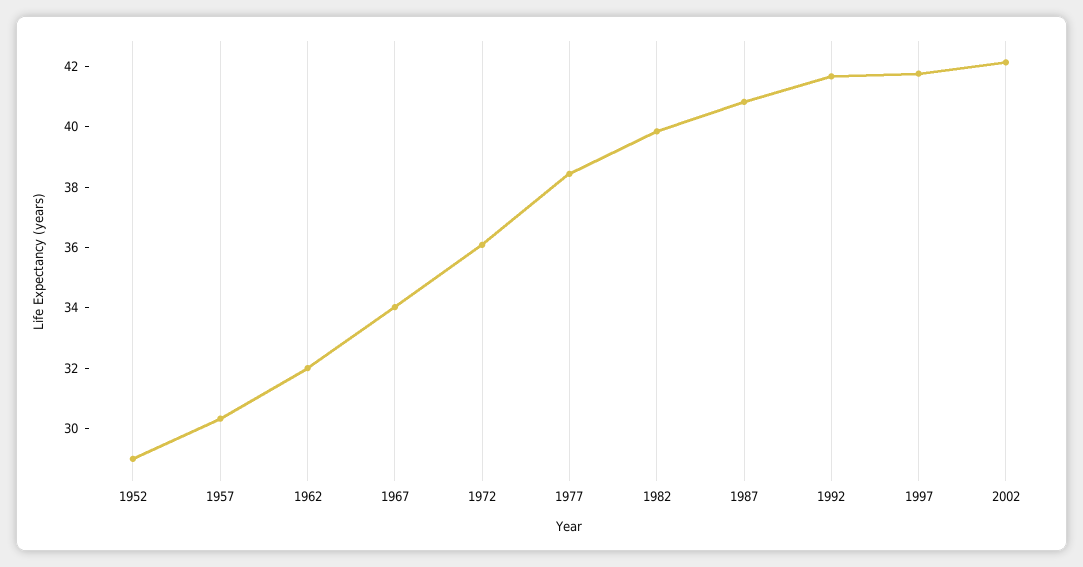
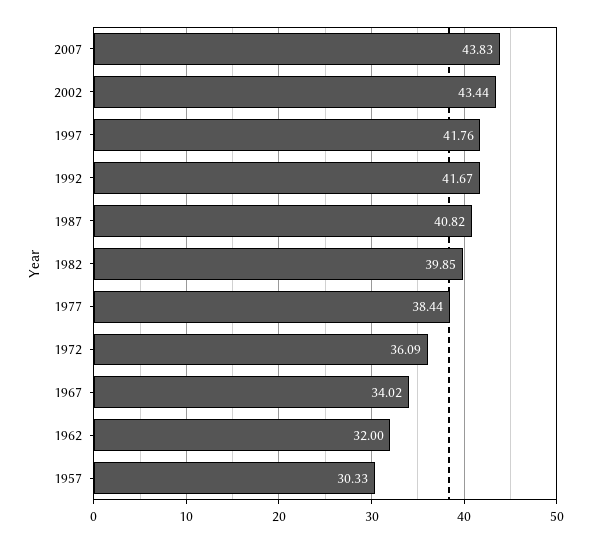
1952: 29 -> none
2002: 42 -> 43.44
2007: none -> 43.83

